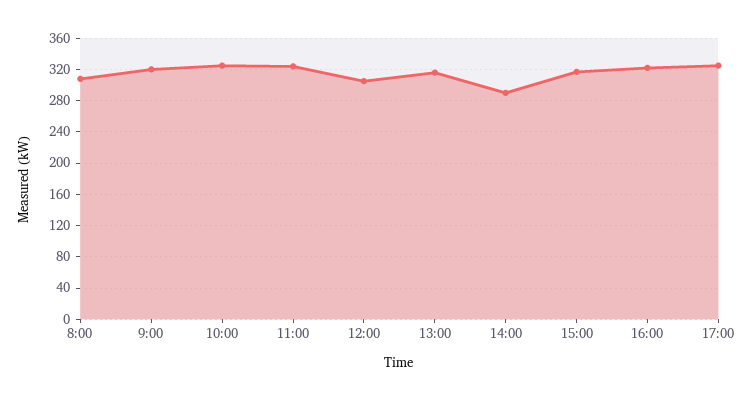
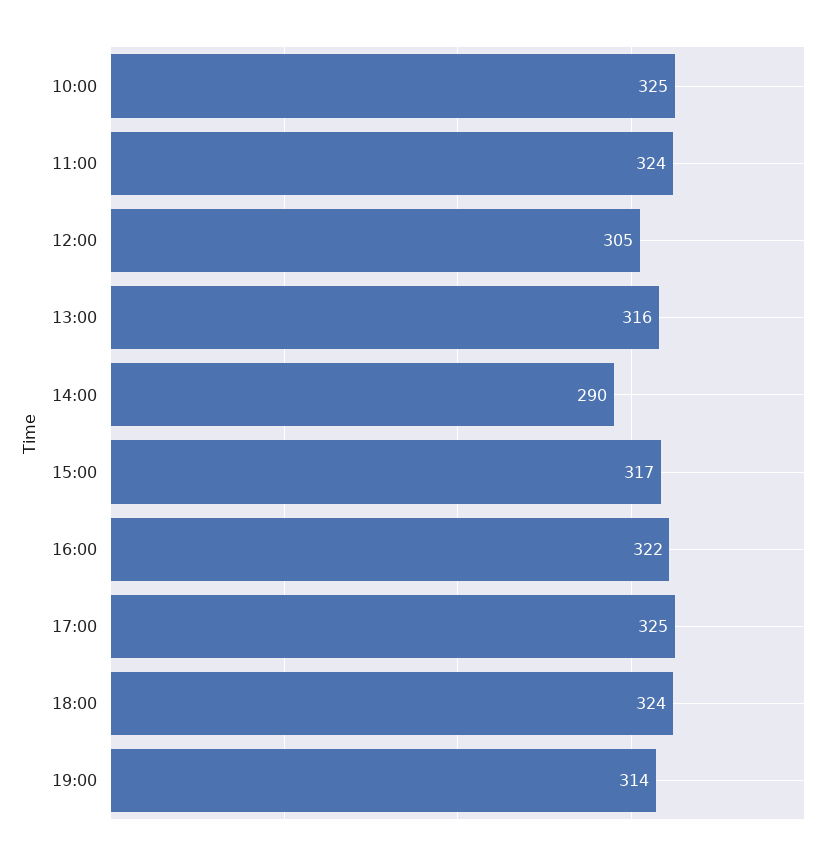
8:00: 310 -> none
9:00: 320 -> none
18:00: none -> 324
19:00: none -> 314

